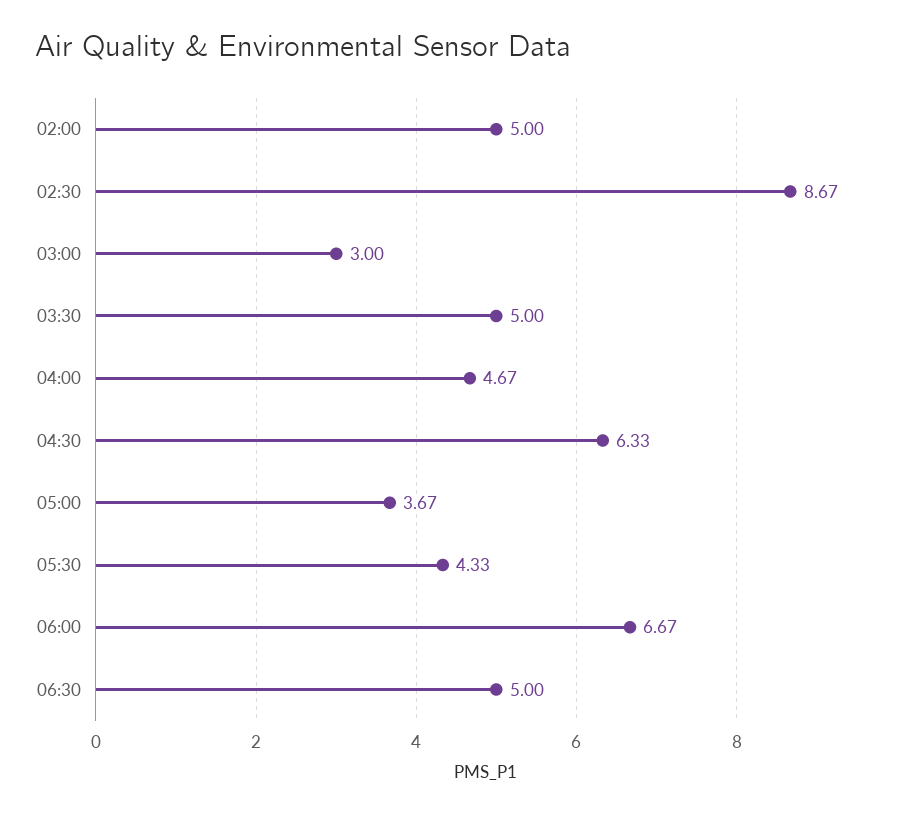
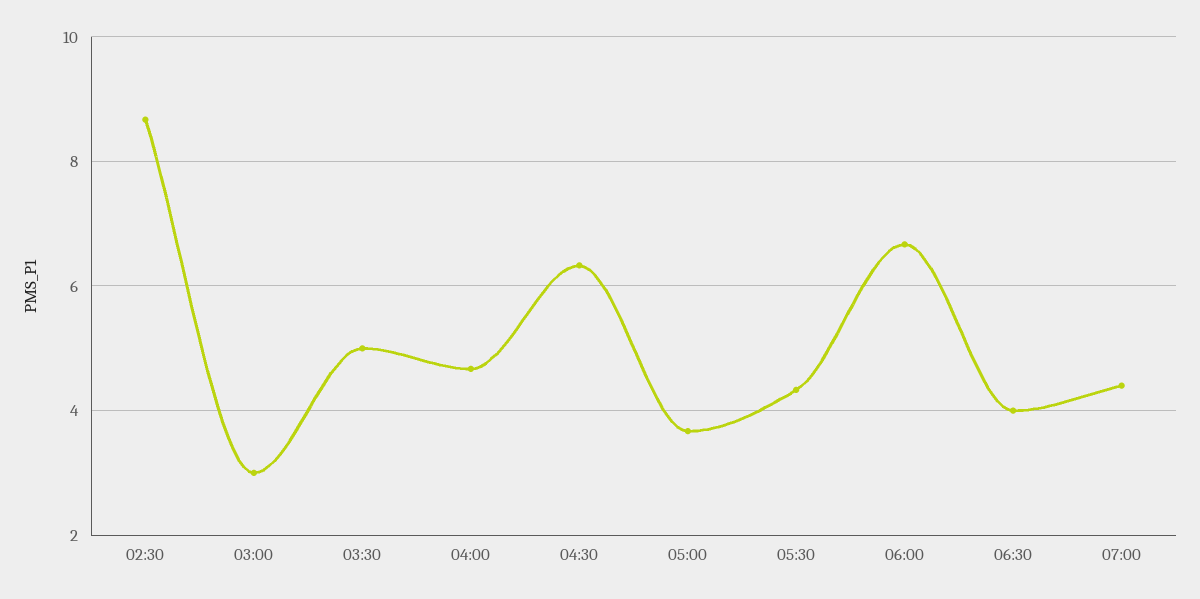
02:00: 5 -> none
06:30: 5 -> 4
07:00: none -> 4.4

